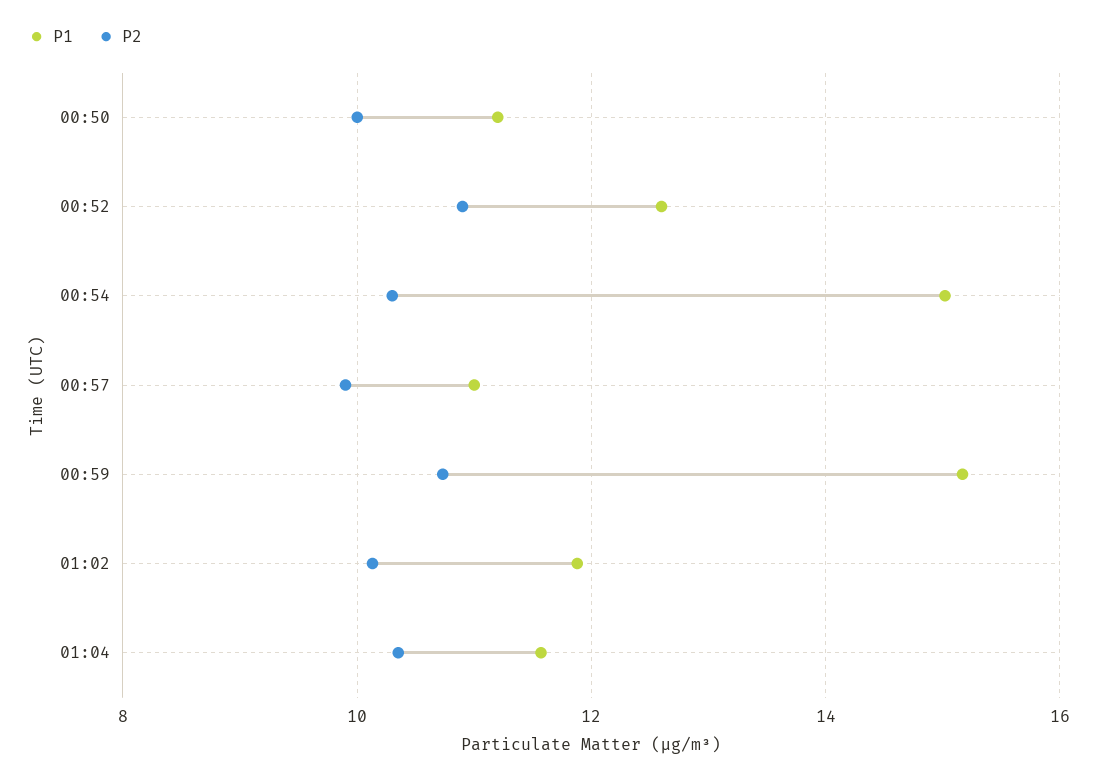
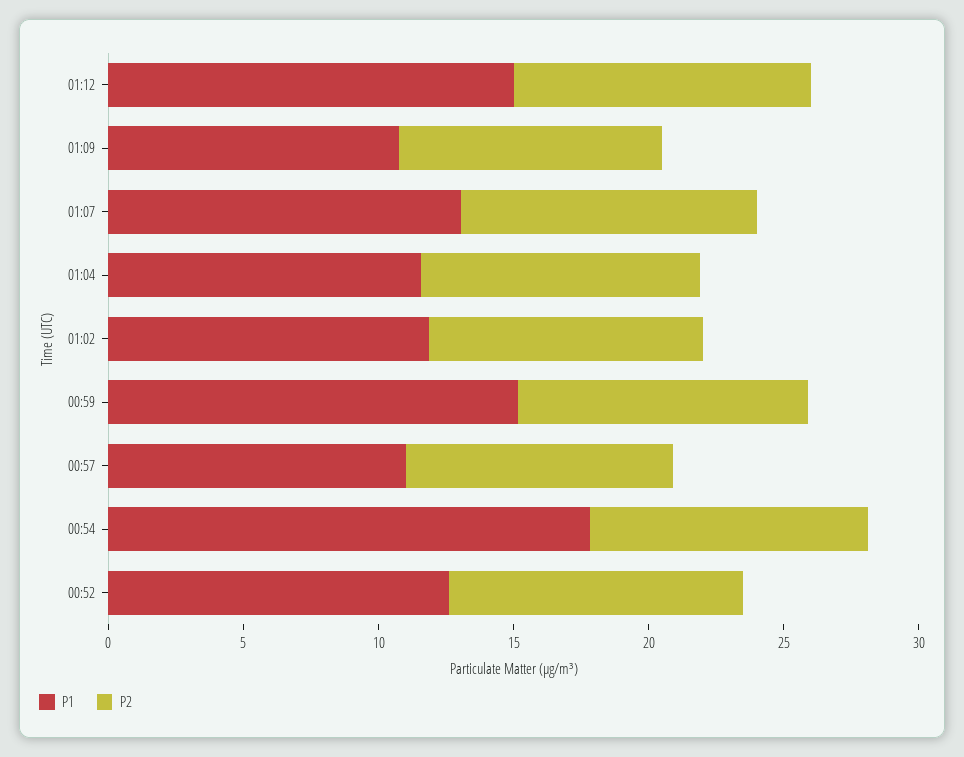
P1, 00:50: 11.2 -> none
P2, 00:50: 10 -> none
P1, 00:54: 15 -> 18
P1, 01:12: none -> 15
P2, 01:12: none -> 11
P1, 01:09: none -> 11
P2, 01:09: none -> 10
P1, 01:07: none -> 13
P2, 01:07: none -> 11

